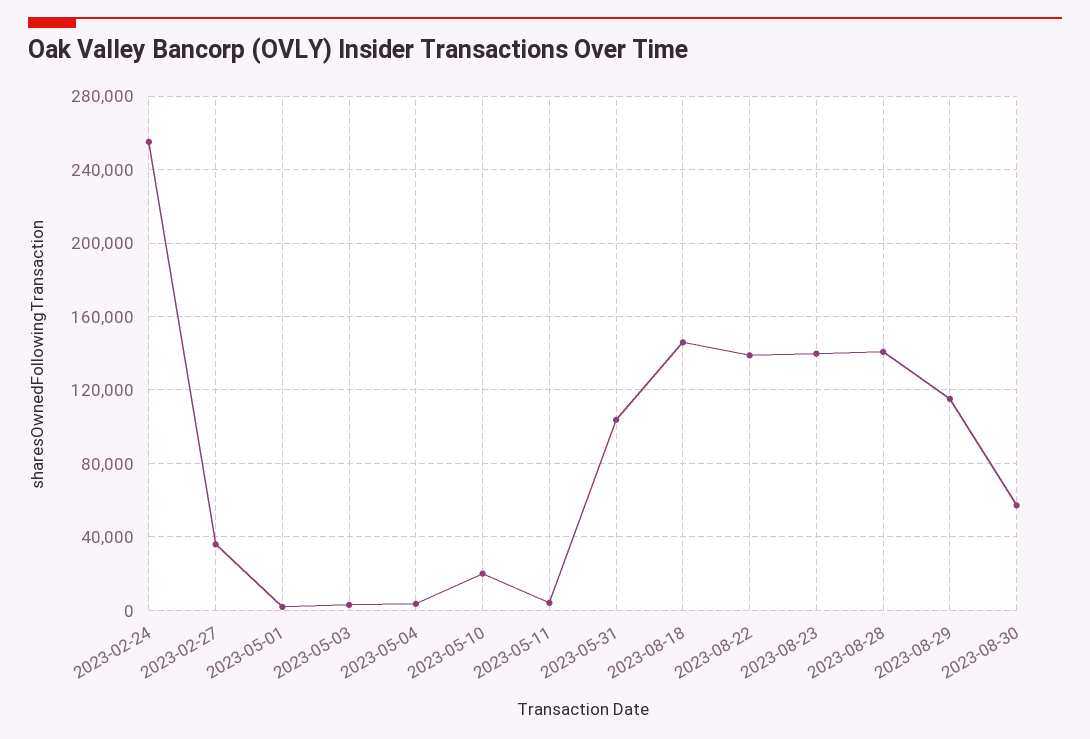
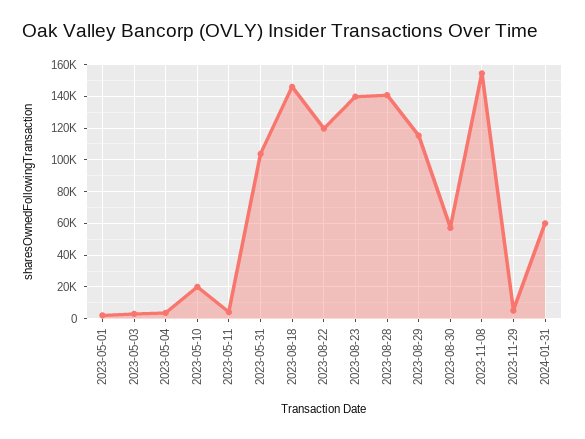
2023-02-24: 255000 -> none
2023-02-27: 35000 -> none
2023-08-22: 140000 -> 120000
2023-11-08: none -> 155000
2023-11-29: none -> 5000
2024-01-31: none -> 60000

